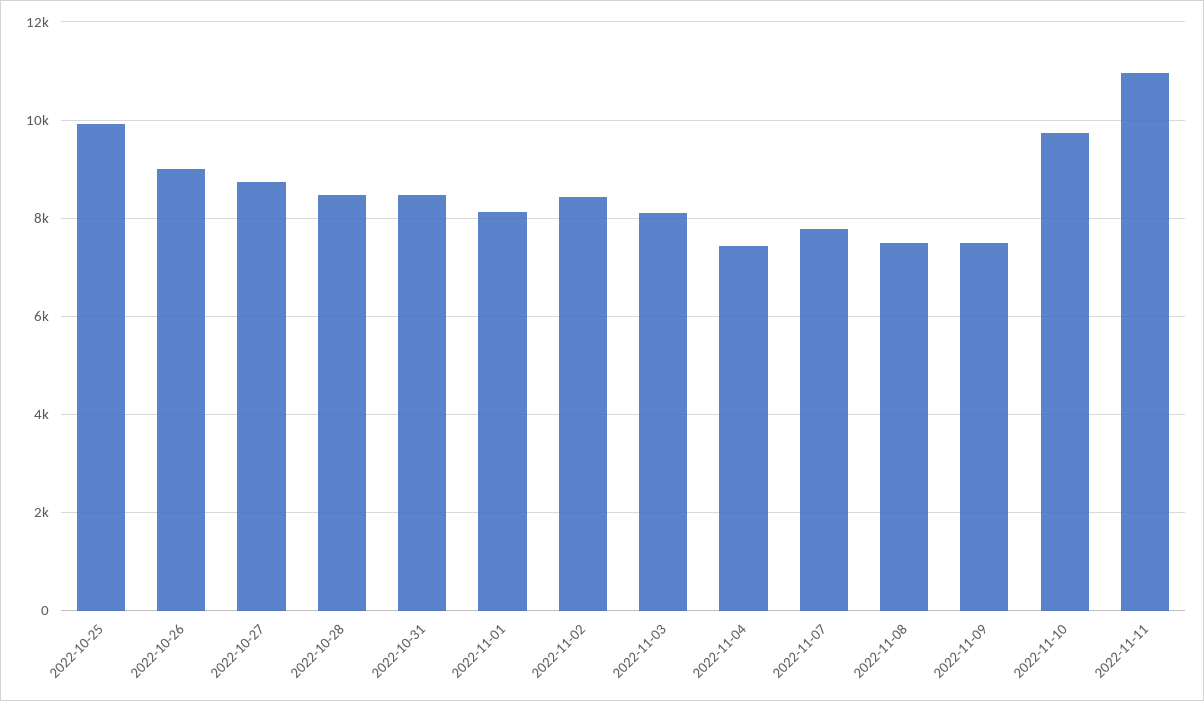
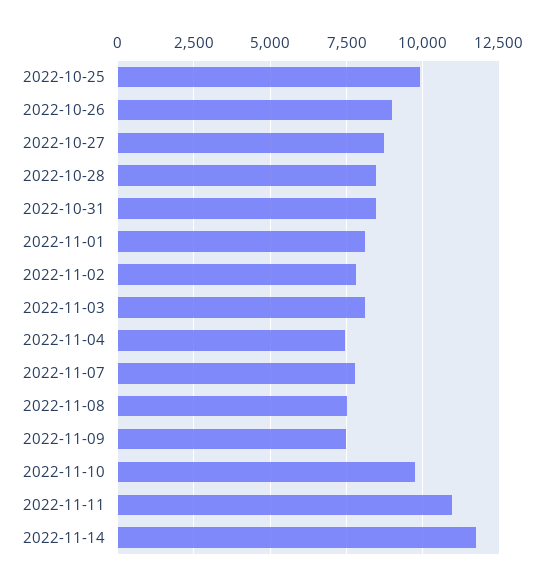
2022-11-02: 8400 -> 7750
2022-11-14: none -> 11750

